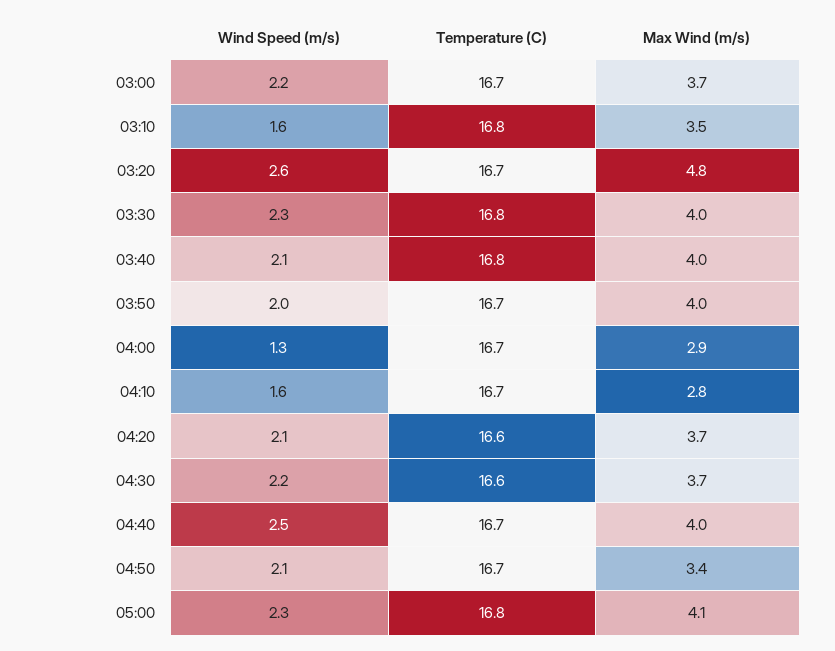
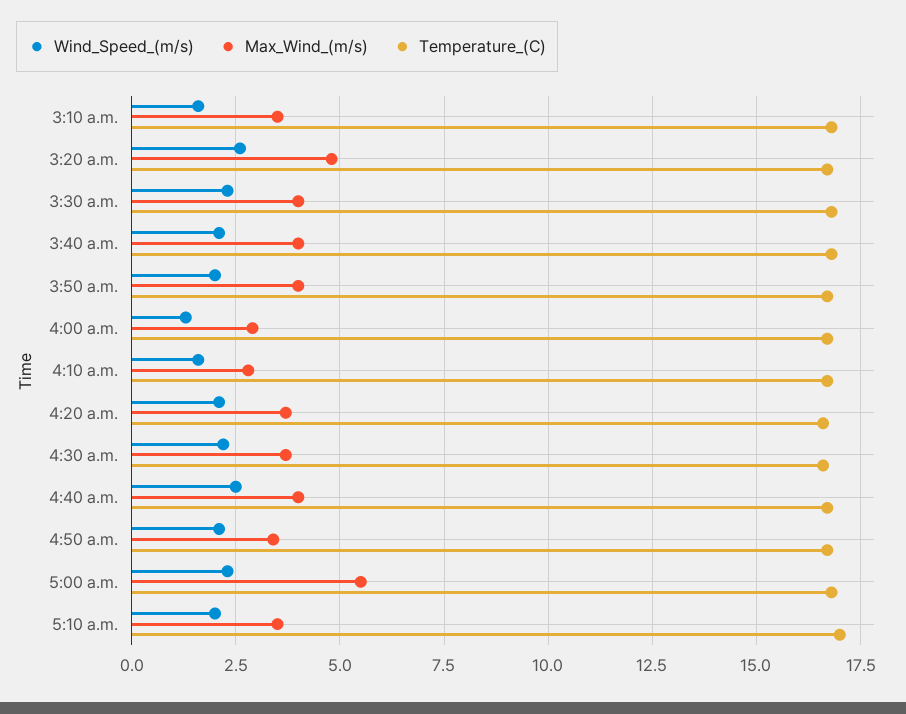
Wind Speed (m/s), 03:00: 2.2 -> none
Temperature (C), 03:00: 16.7 -> none
Max Wind (m/s), 03:00: 3.7 -> none
Max Wind (m/s), 05:00: 4.1 -> 5.5
Wind Speed (m/s), 5:10 a.m.: none -> 2
Max Wind (m/s), 5:10 a.m.: none -> 3.5
Temperature (C), 5:10 a.m.: none -> 17

